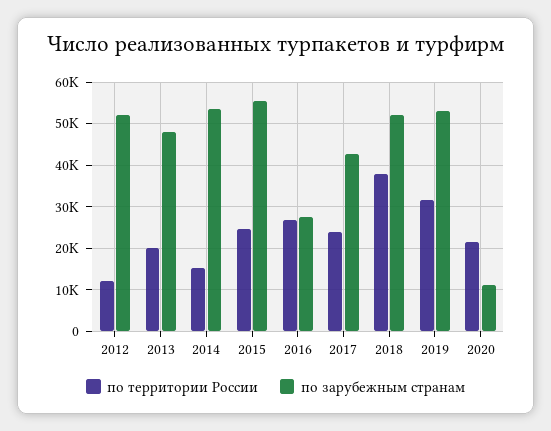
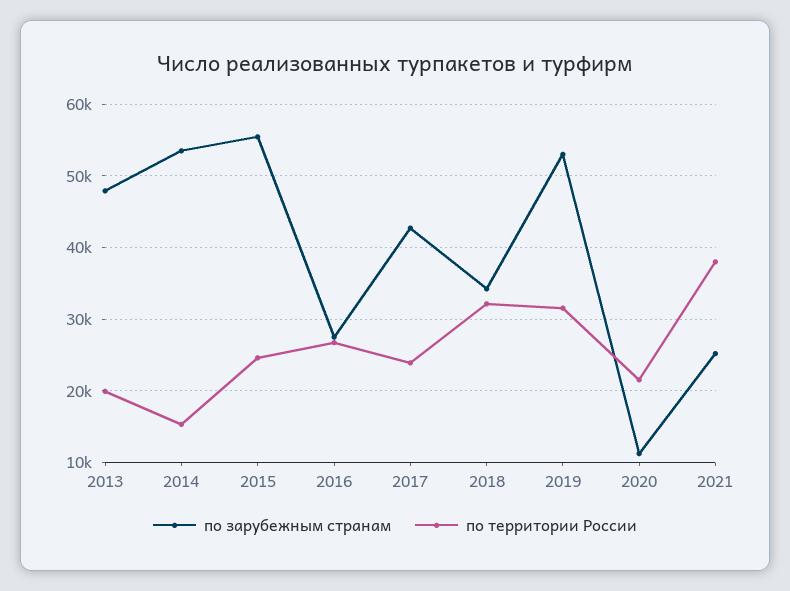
по территории России, 2012: 12000 -> none
по зарубежным странам, 2012: 52000 -> none
по территории России, 2018: 38000 -> 32000
по зарубежным странам, 2018: 52000 -> 34000
по зарубежным странам, 2021: none -> 25000
по территории России, 2021: none -> 38000

